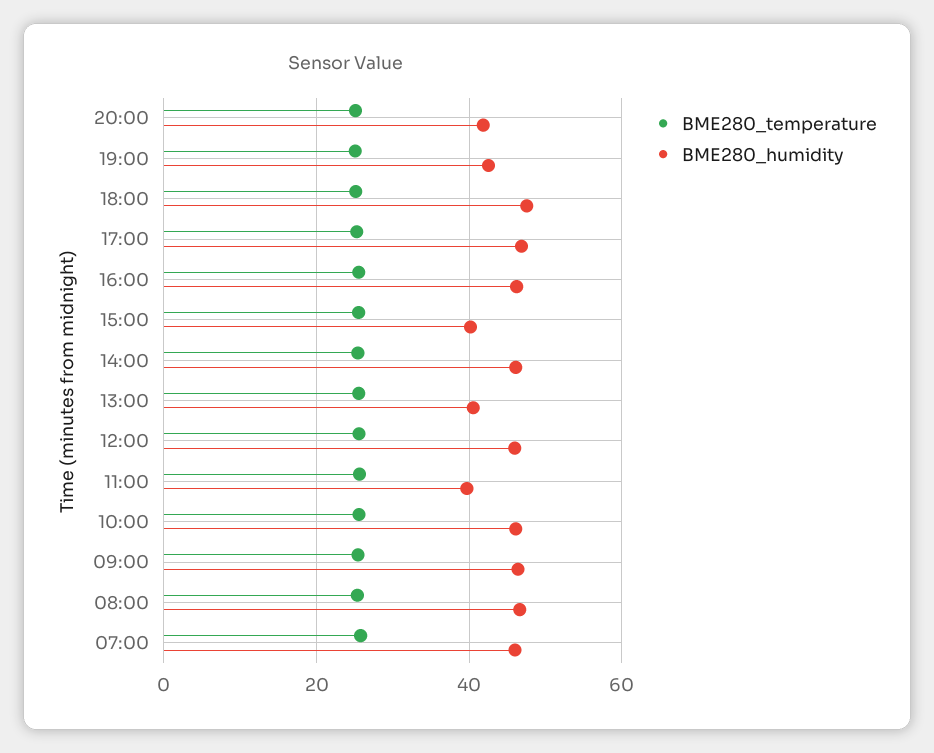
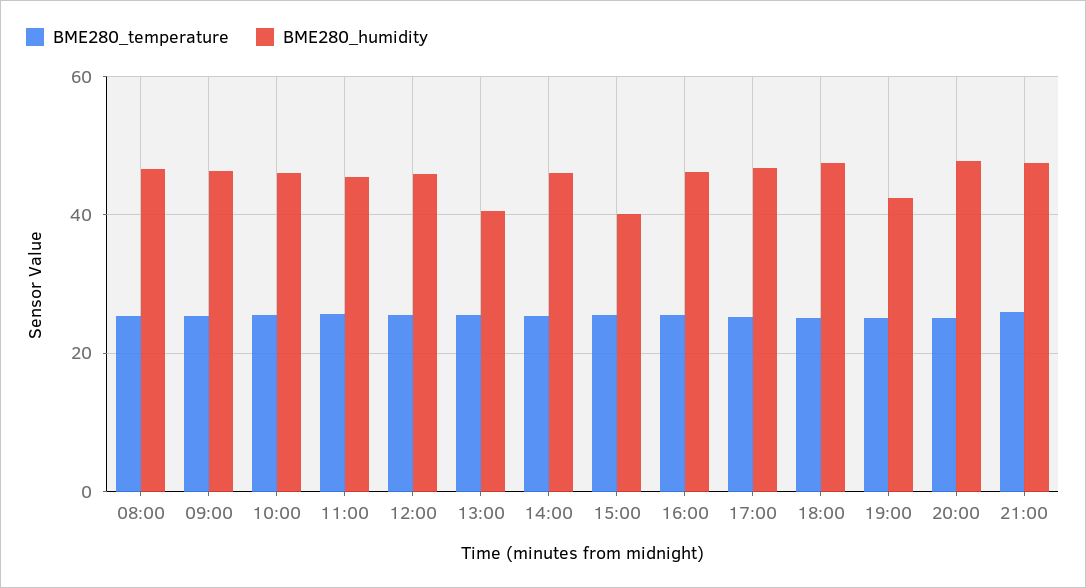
BME280_humidity, 20:00: 42 -> 48
BME280_humidity, 11:00: 40 -> 46
BME280_temperature, 07:00: 26 -> none
BME280_humidity, 07:00: 46 -> none
BME280_temperature, 21:00: none -> 26
BME280_humidity, 21:00: none -> 48

